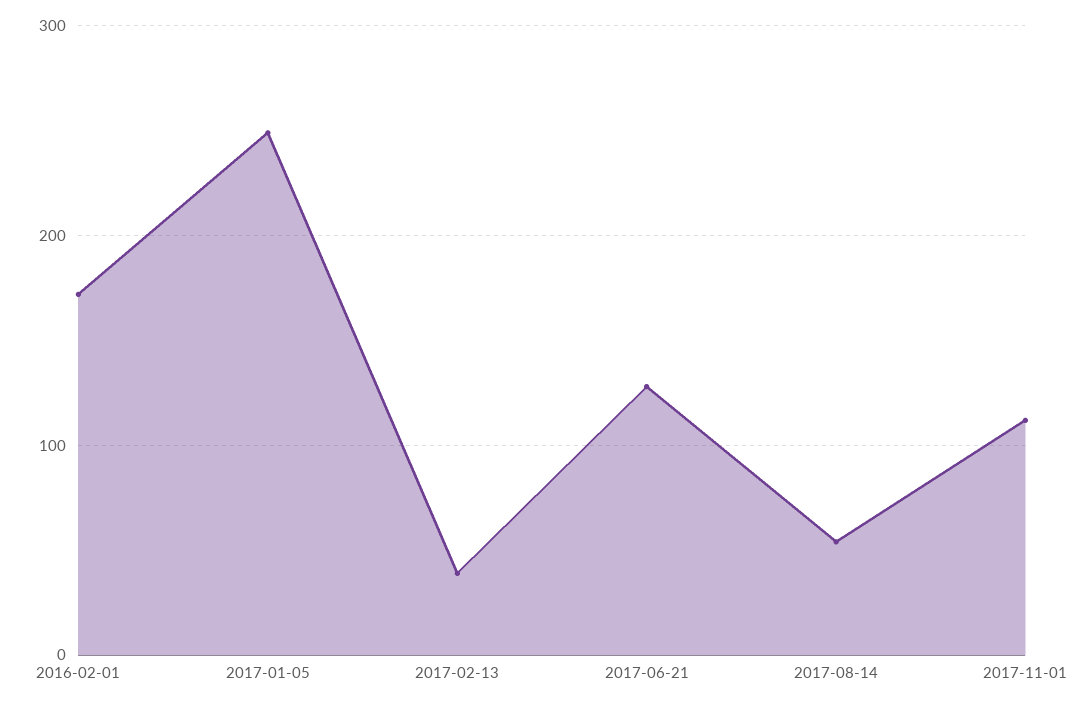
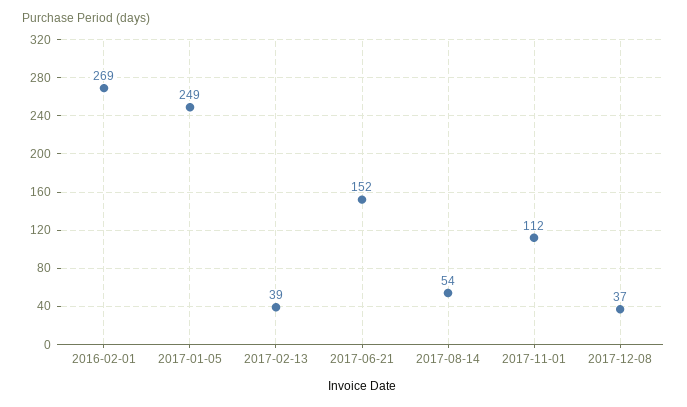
2016-02-01: 170 -> 269
2017-06-21: 130 -> 152
2017-12-08: none -> 37

